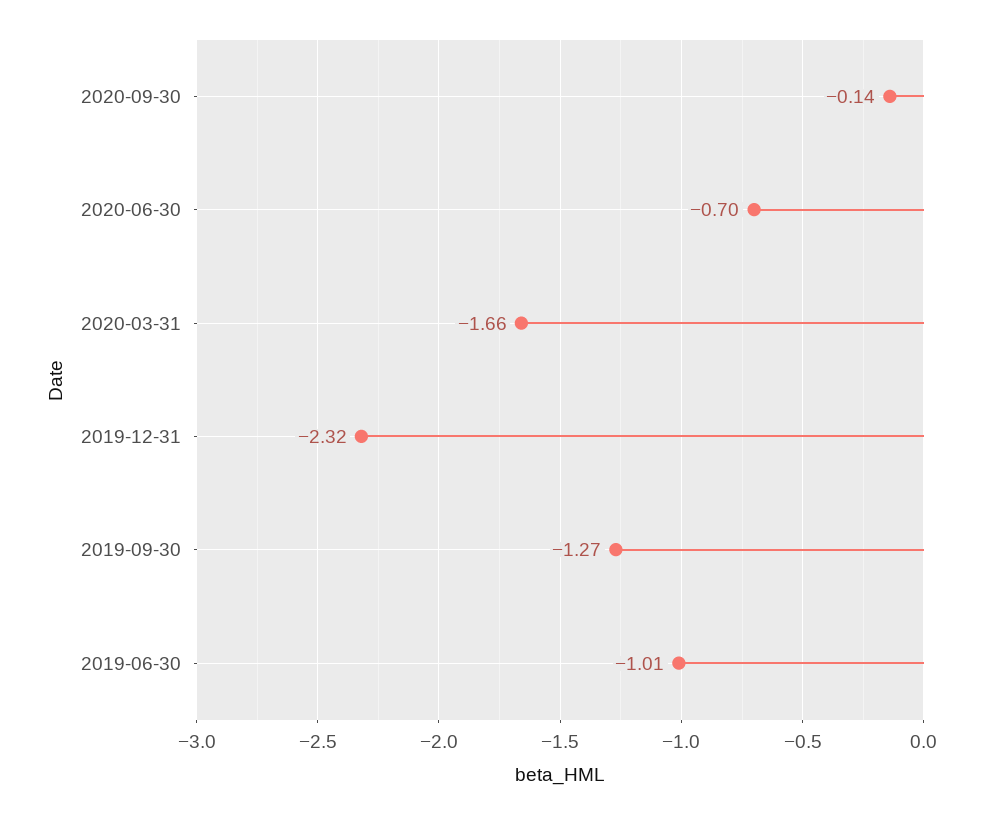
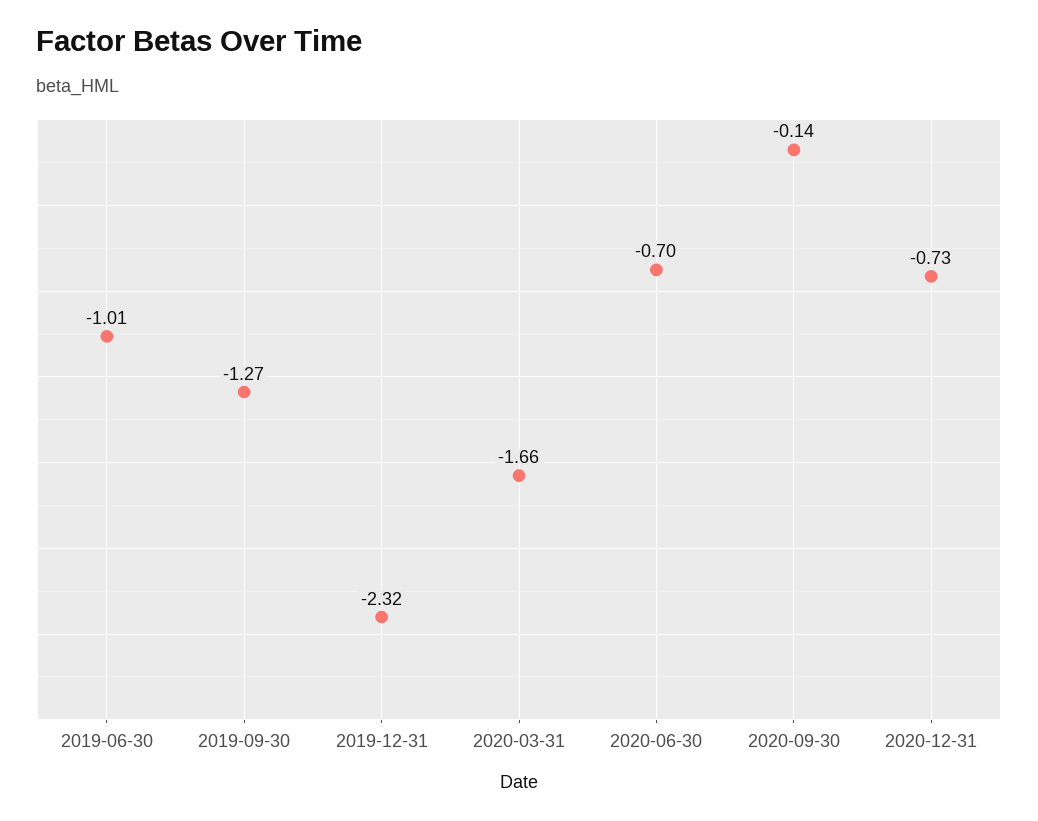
2020-12-31: none -> -0.73

